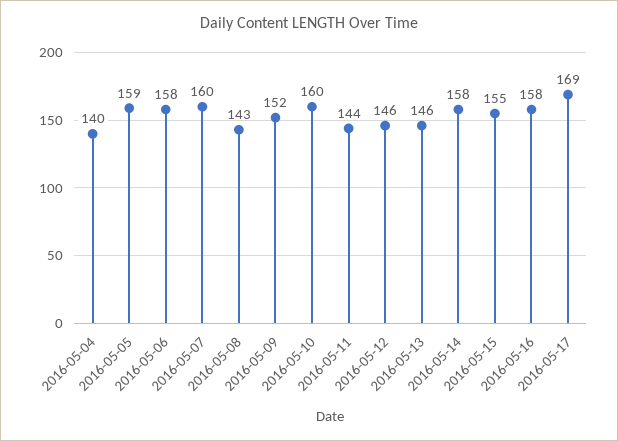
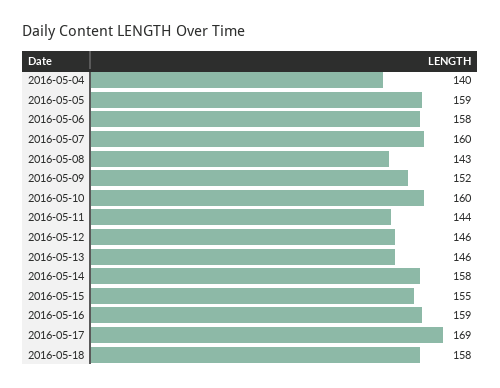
2016-05-16: 158 -> 159
2016-05-18: none -> 158

